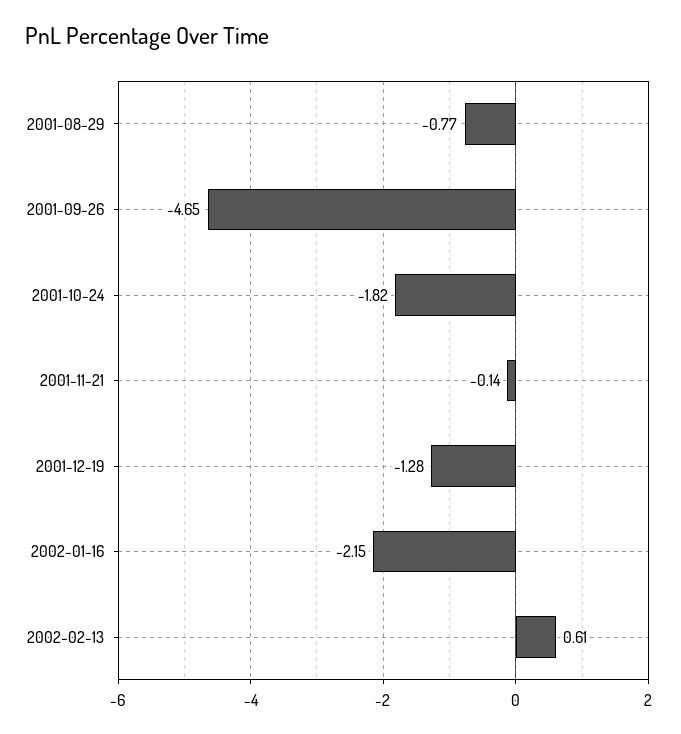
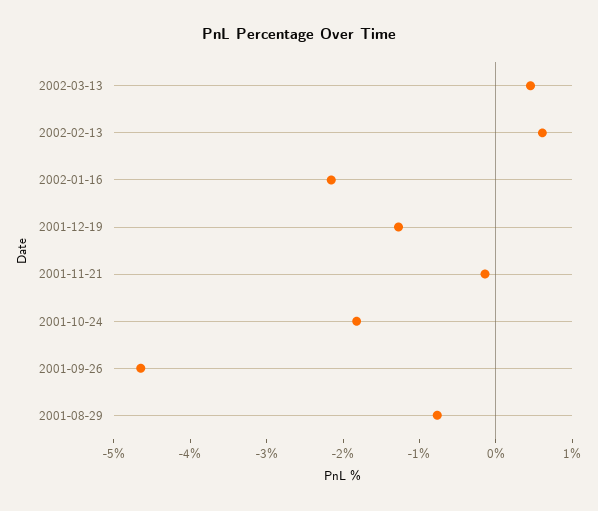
2002-03-13: none -> 0.4

